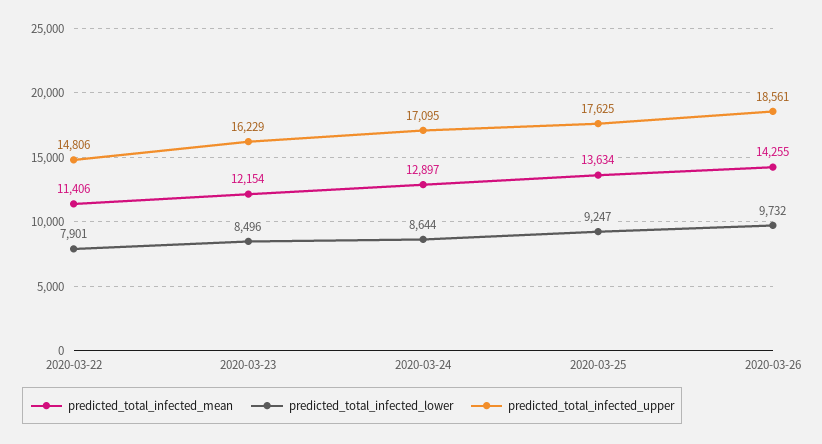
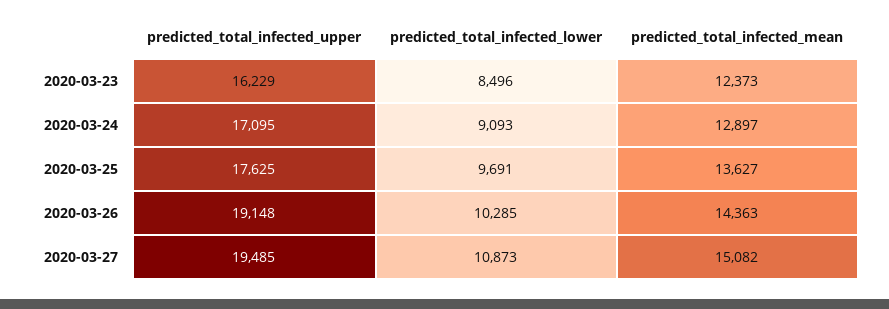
predicted_total_infected_mean, 2020-03-22: 11406 -> none
predicted_total_infected_lower, 2020-03-22: 7901 -> none
predicted_total_infected_upper, 2020-03-22: 14806 -> none
predicted_total_infected_mean, 2020-03-23: 12154 -> 12373
predicted_total_infected_lower, 2020-03-24: 8644 -> 9093
predicted_total_infected_mean, 2020-03-25: 13634 -> 13627
predicted_total_infected_lower, 2020-03-25: 9247 -> 9691
predicted_total_infected_mean, 2020-03-26: 14255 -> 14363
predicted_total_infected_lower, 2020-03-26: 9732 -> 10285
predicted_total_infected_upper, 2020-03-26: 18561 -> 19148
predicted_total_infected_upper, 2020-03-27: none -> 19485
predicted_total_infected_lower, 2020-03-27: none -> 10873
predicted_total_infected_mean, 2020-03-27: none -> 15082

